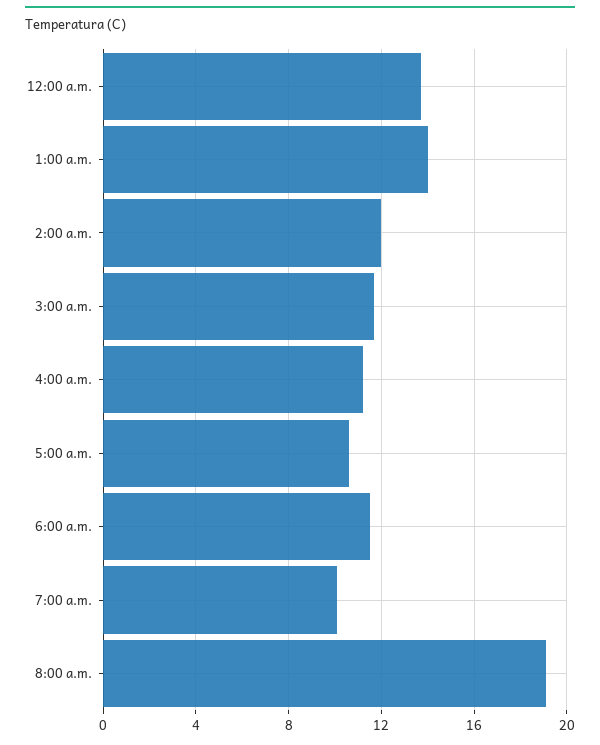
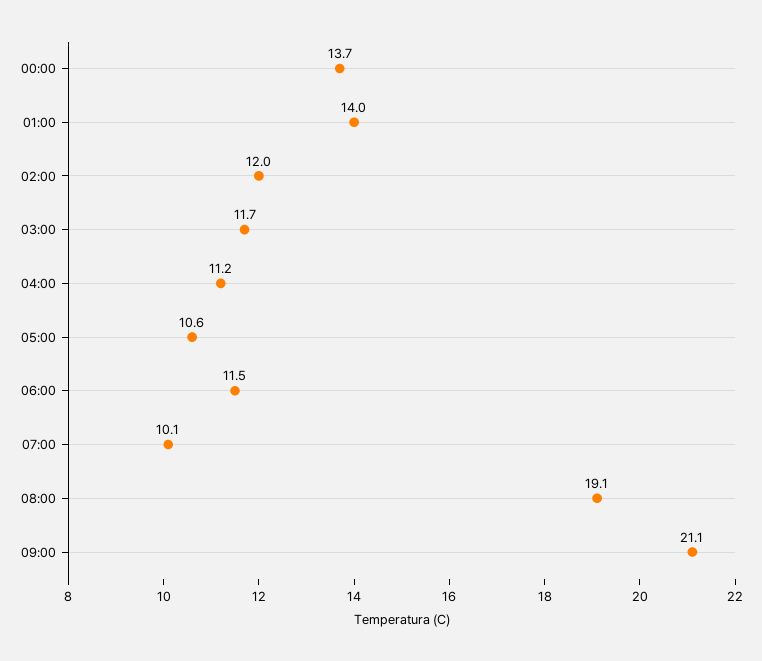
09:00: none -> 21.1

